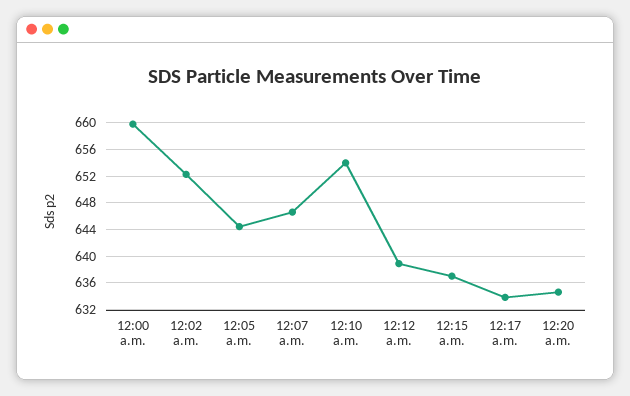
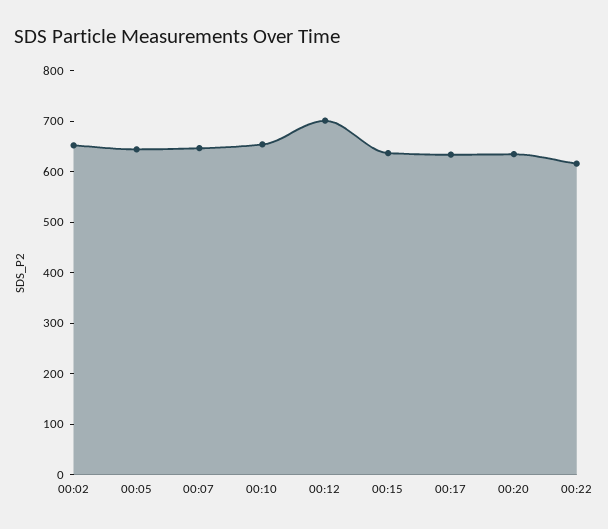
12:00 a.m.: 660 -> none
12:12 a.m.: 639 -> 700
00:22: none -> 620

